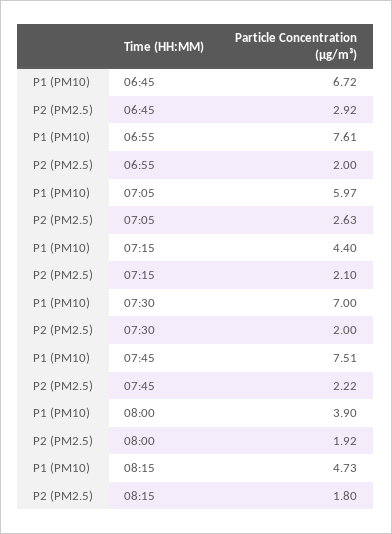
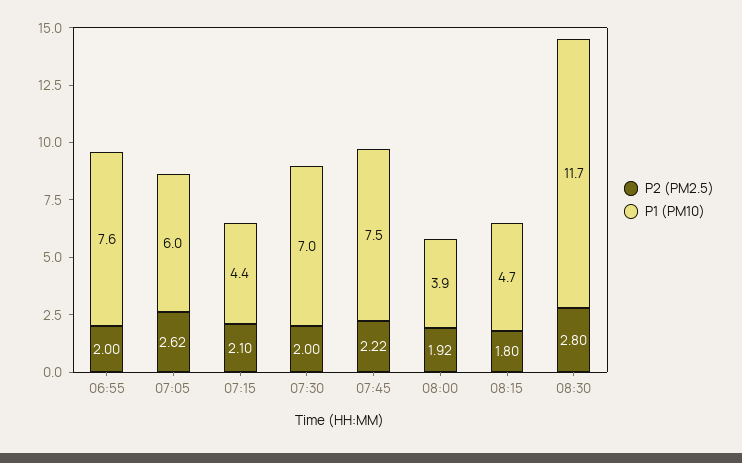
P1 (PM10), 06:45: 6.72 -> none
P2 (PM2.5), 06:45: 2.92 -> none
P2 (PM2.5), 07:05: 2.63 -> 2.62
P2 (PM2.5), 08:30: none -> 2.8
P1 (PM10), 08:30: none -> 11.7

